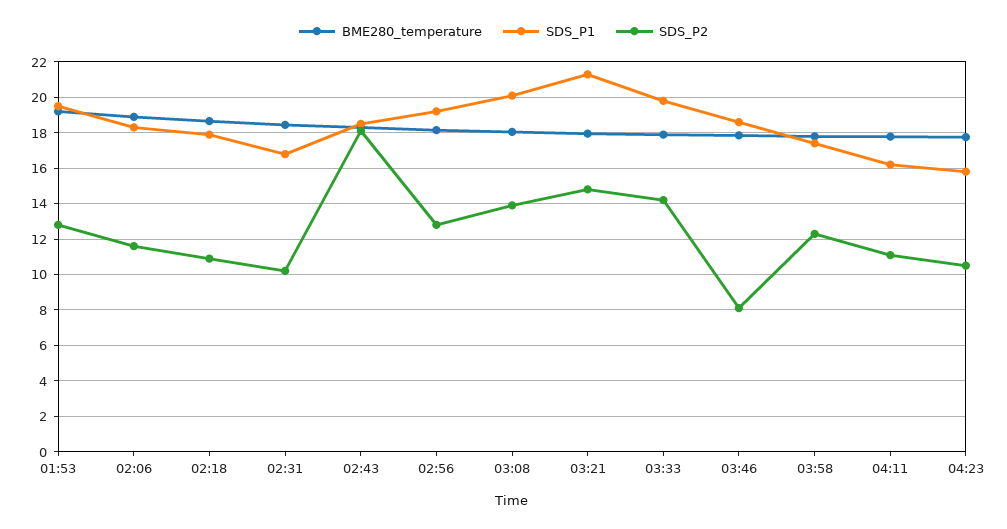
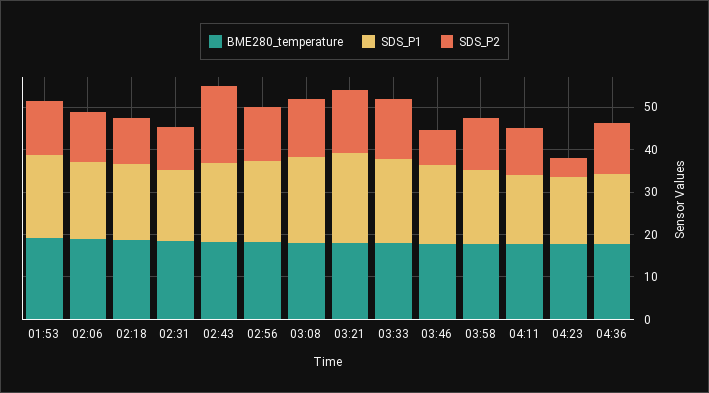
SDS_P2, 04:23: 10.5 -> 4
BME280_temperature, 04:36: none -> 18
SDS_P1, 04:36: none -> 16
SDS_P2, 04:36: none -> 12

